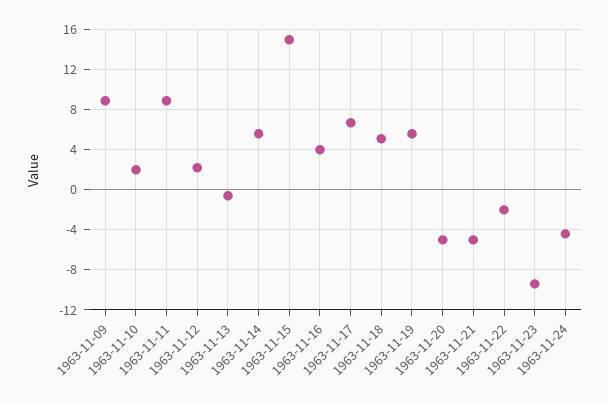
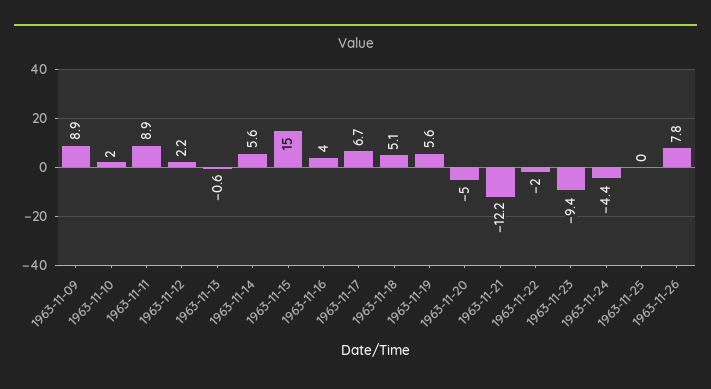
1963-11-21: -5 -> -12.2
1963-11-25: none -> 0
1963-11-26: none -> 7.8

